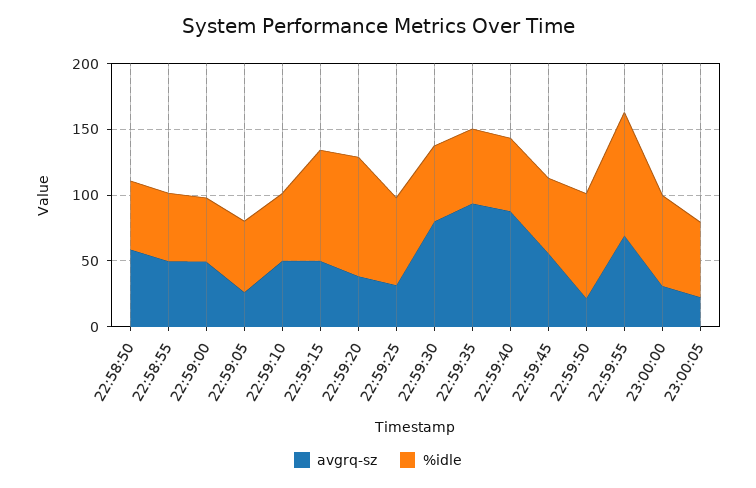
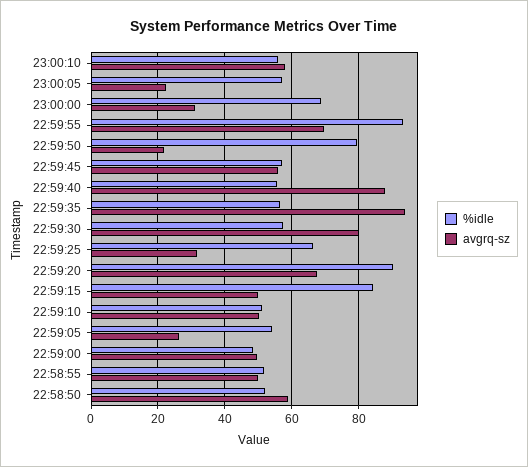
avgrq-sz, 22:59:20: 40 -> 68
%idle, 23:00:10: none -> 56
avgrq-sz, 23:00:10: none -> 58

